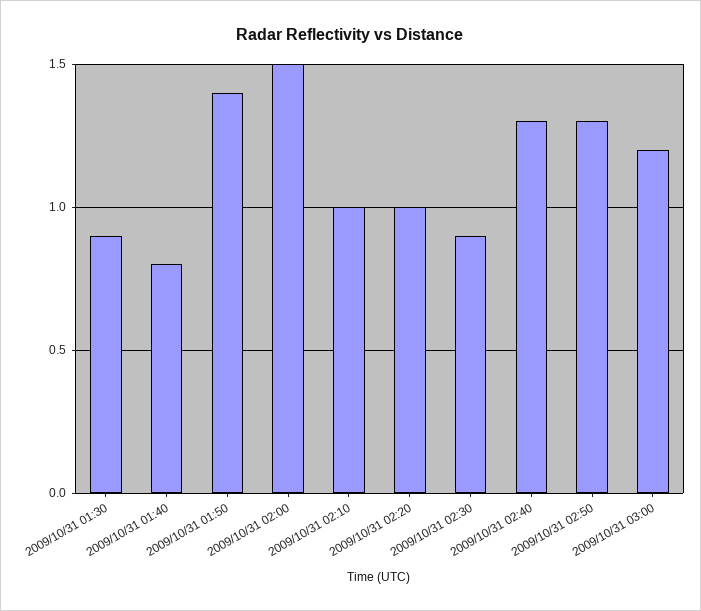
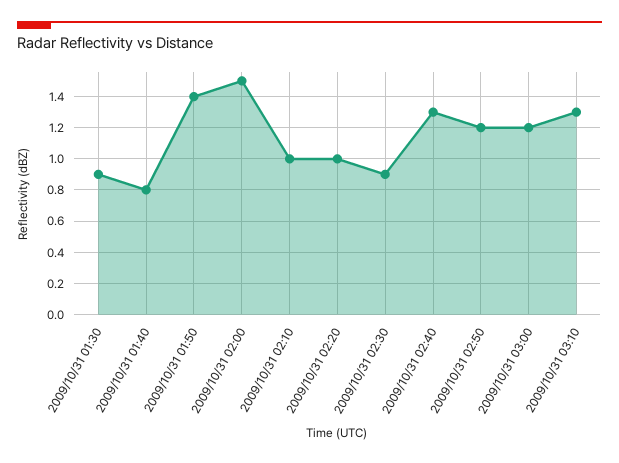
2009/10/31 02:50: 1.3 -> 1.2
2009/10/31 03:10: none -> 1.3

